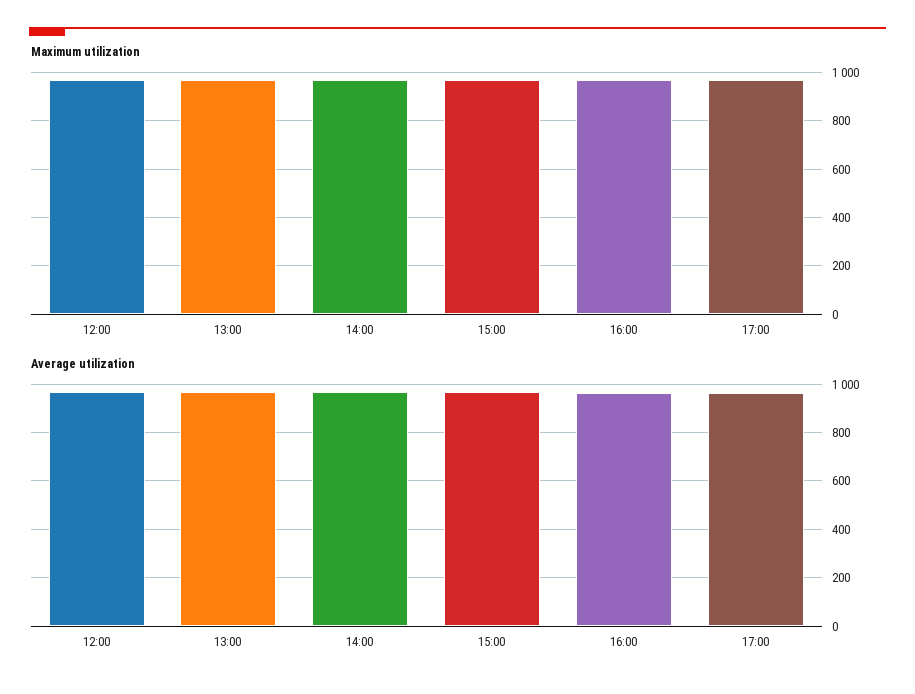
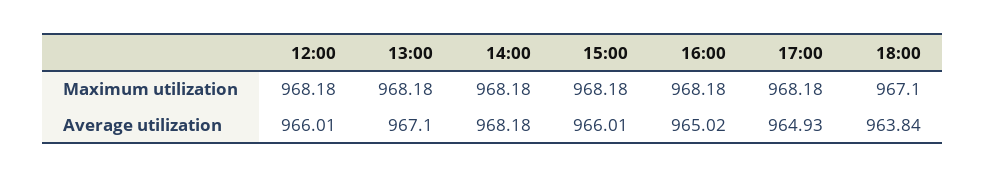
Maximum utilization, 18:00: none -> 967.1
Average utilization, 18:00: none -> 963.84

